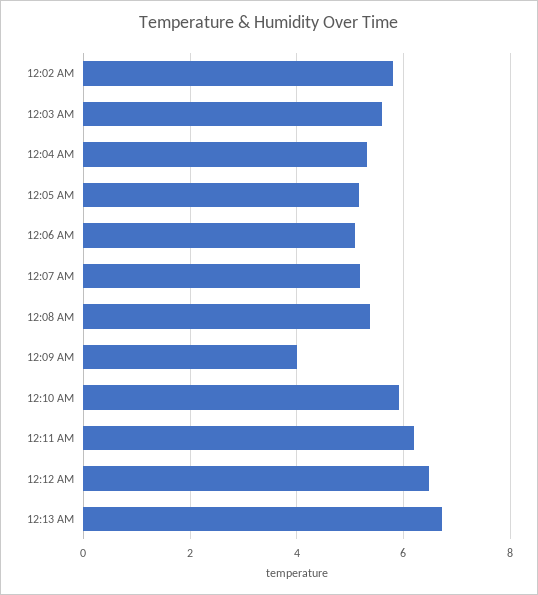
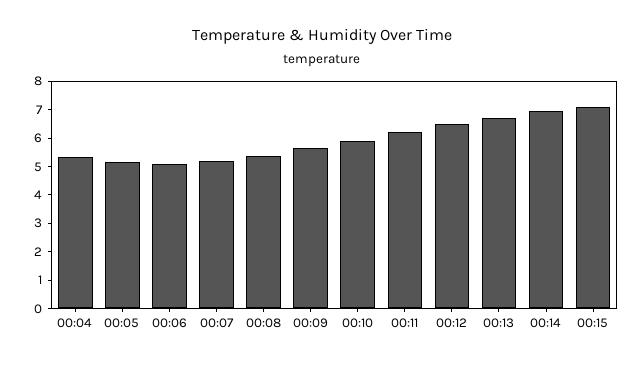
12:02 AM: 5.8 -> none
12:03 AM: 5.6 -> none
12:09 AM: 4 -> 5.5
00:14: none -> 7
00:15: none -> 7

